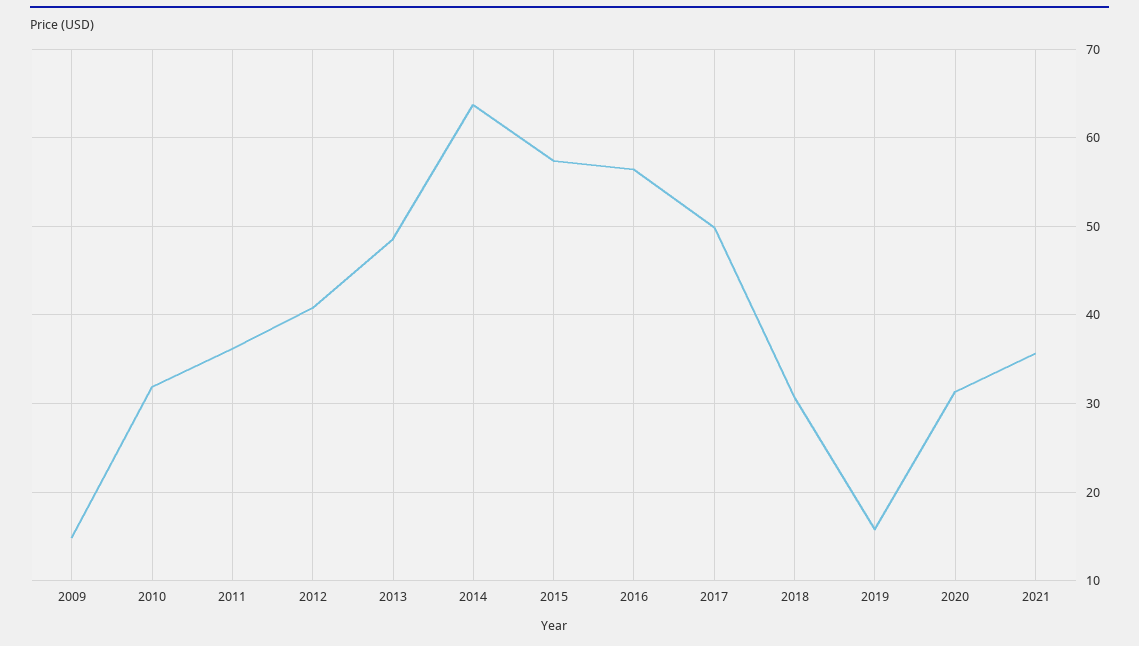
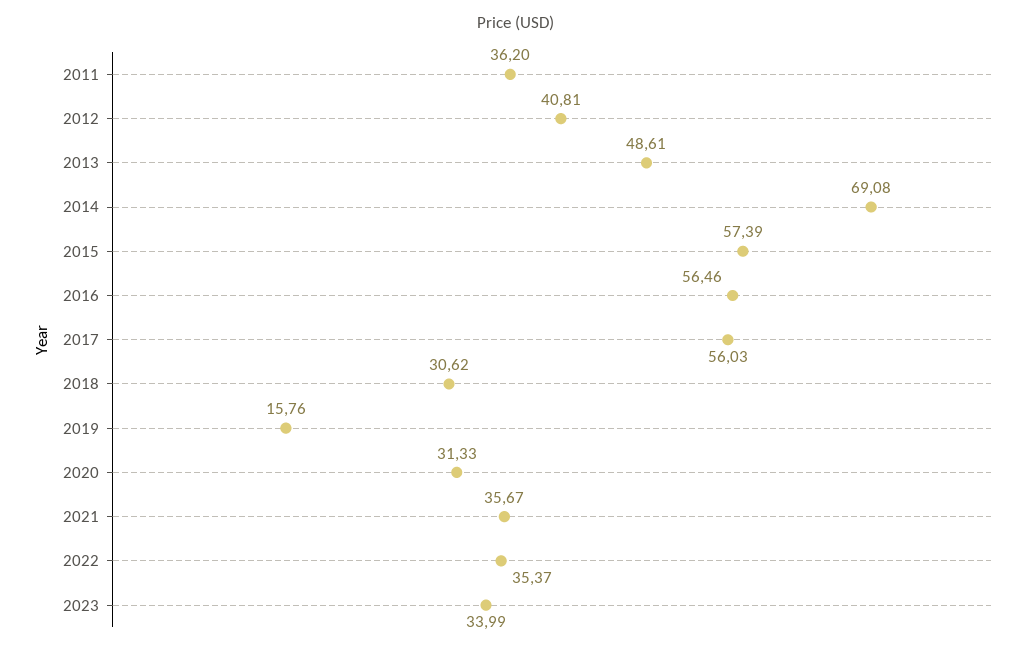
2009: 15 -> none
2010: 32 -> none
2014: 64 -> 69.08
2017: 50 -> 56.03
2022: none -> 35.37
2023: none -> 33.99

